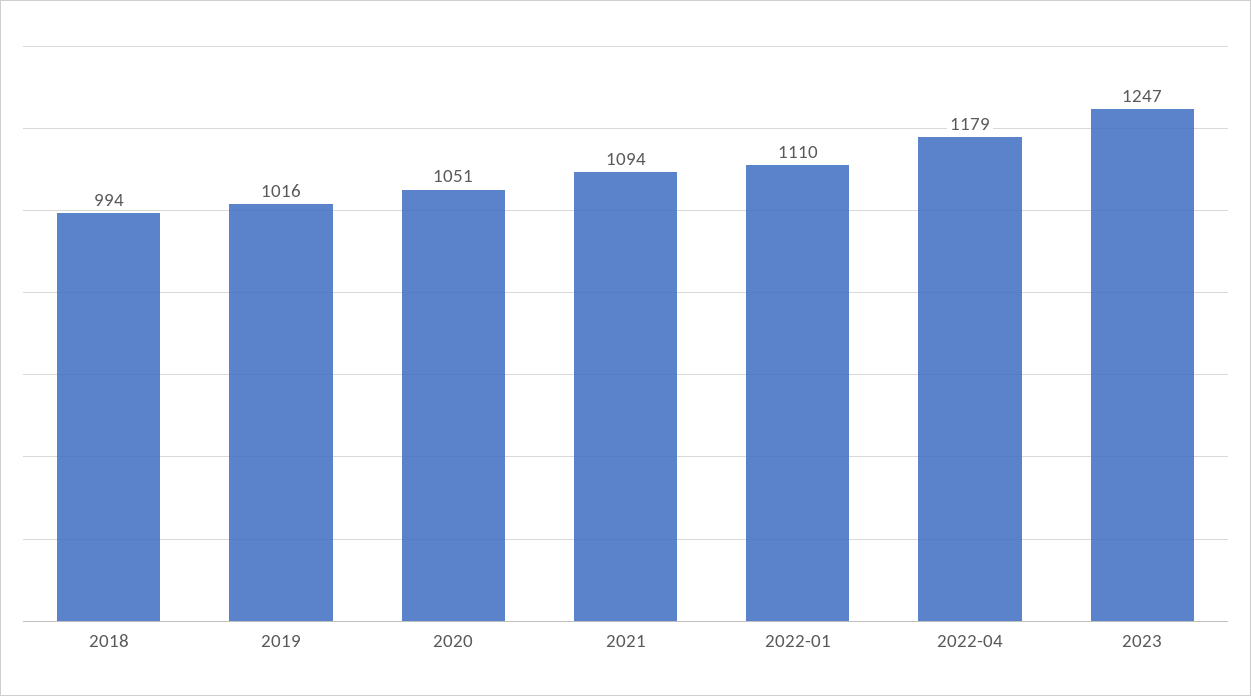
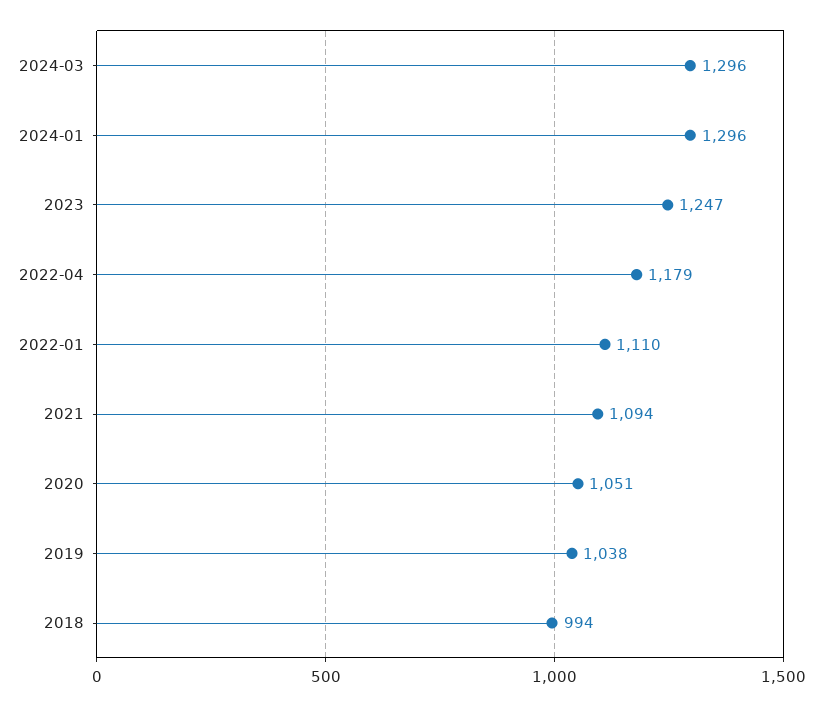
2019: 1016 -> 1038
2024-03: none -> 1296
2024-01: none -> 1296

